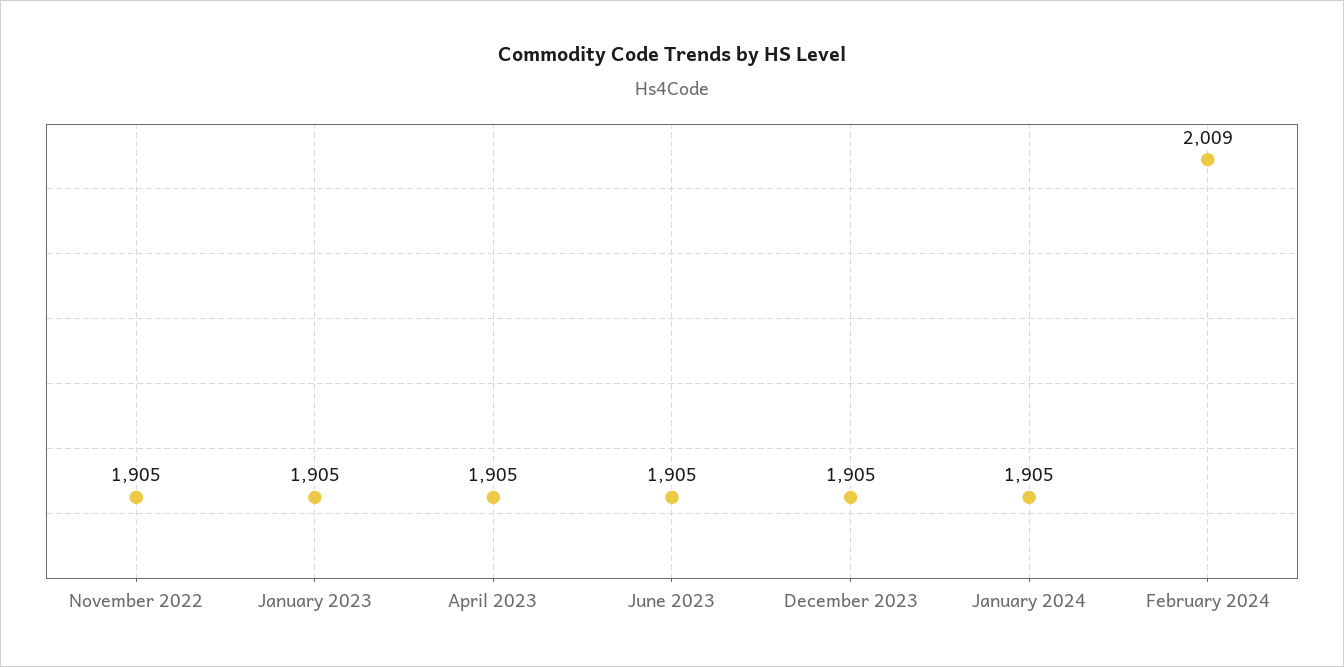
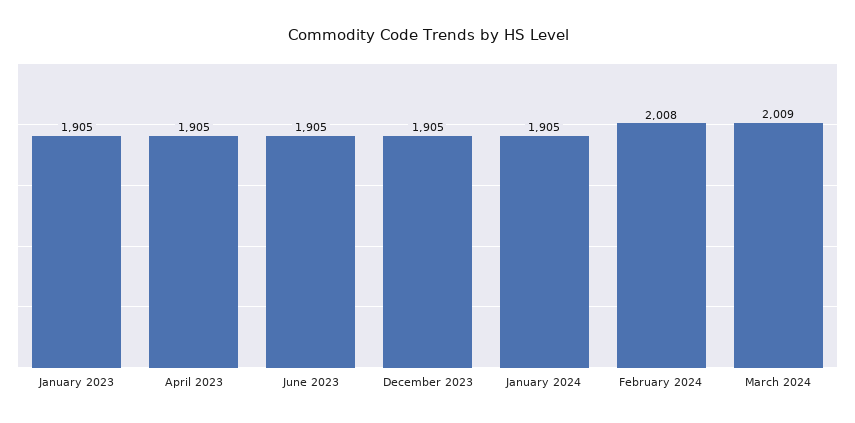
November 2022: 1905 -> none
February 2024: 2009 -> 2008
March 2024: none -> 2009

